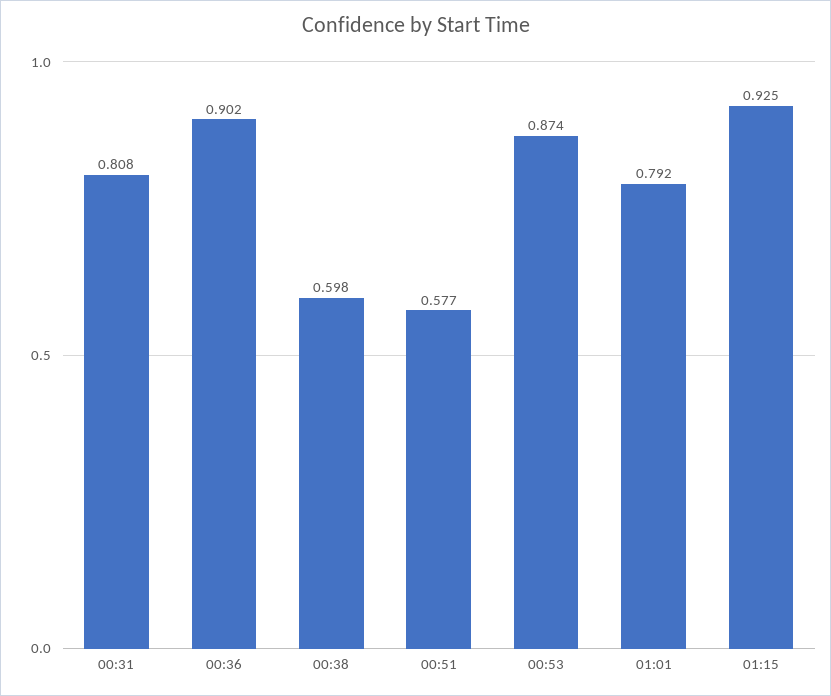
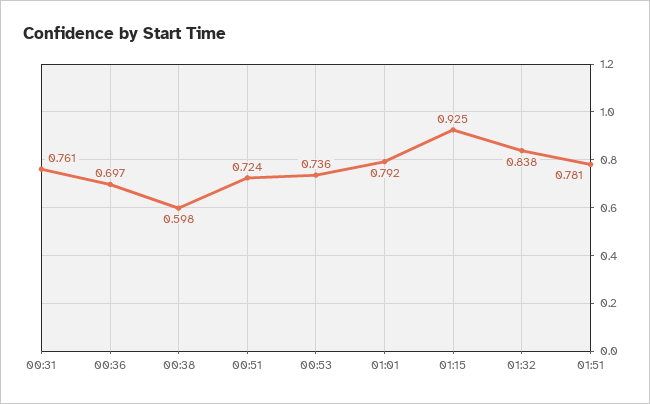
00:31: 0.808 -> 0.761
00:36: 0.902 -> 0.697
00:51: 0.577 -> 0.724
00:53: 0.874 -> 0.736
01:32: none -> 0.838
01:51: none -> 0.781

